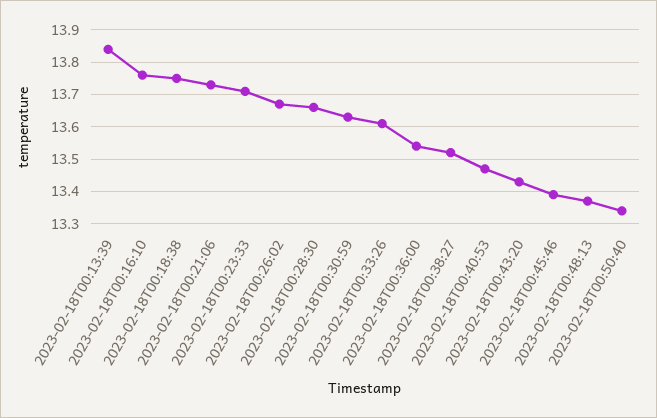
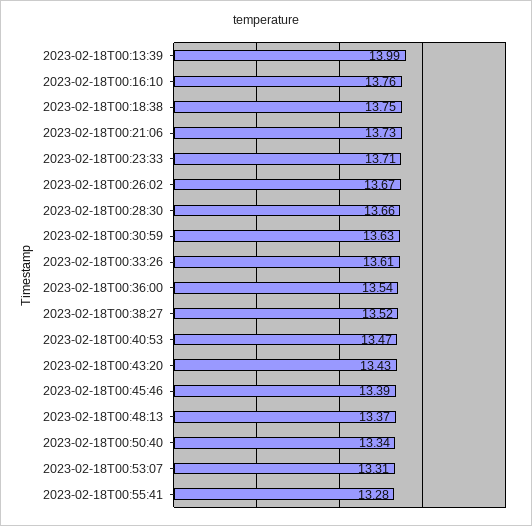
2023-02-18T00:13:39: 13.85 -> 13.99
2023-02-18T00:53:07: none -> 13.31
2023-02-18T00:55:41: none -> 13.28

